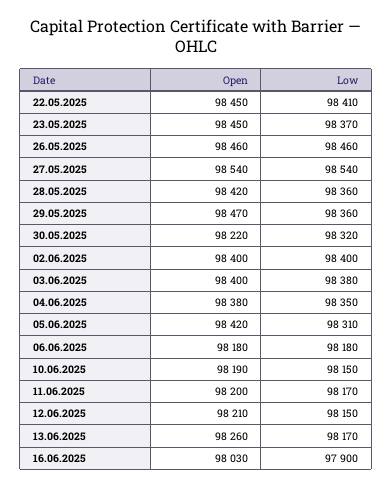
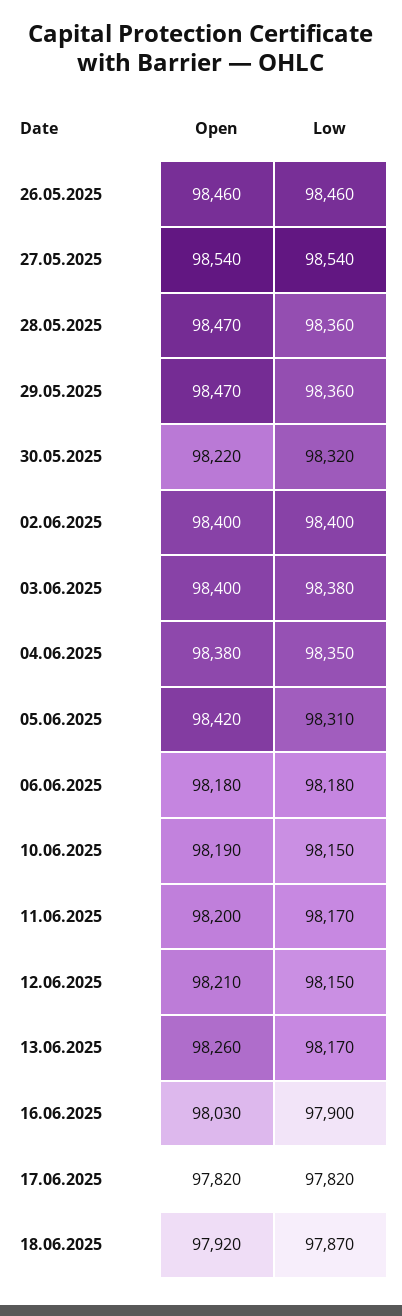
Open, 22.05.2025: 98450 -> none
Low, 22.05.2025: 98410 -> none
Open, 23.05.2025: 98450 -> none
Low, 23.05.2025: 98370 -> none
Open, 28.05.2025: 98420 -> 98470
Open, 17.06.2025: none -> 97820
Low, 17.06.2025: none -> 97820
Open, 18.06.2025: none -> 97920
Low, 18.06.2025: none -> 97870

